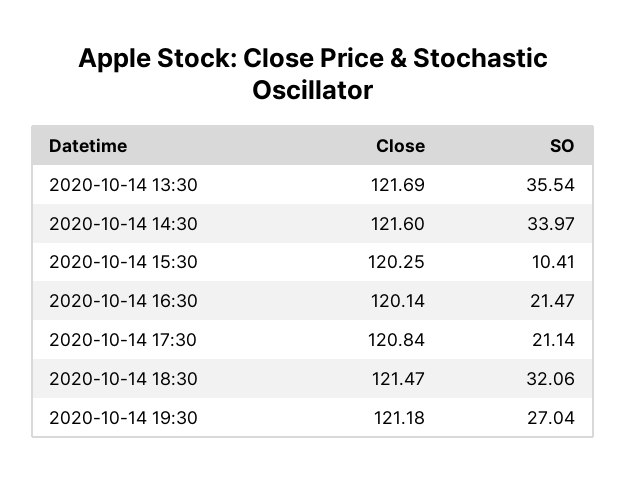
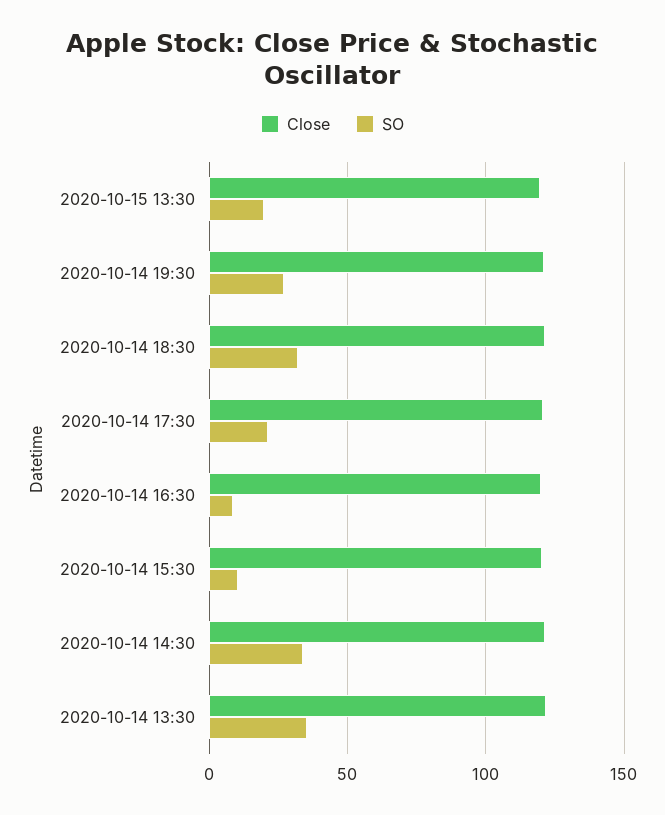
SO, 2020-10-14 16:30: 21.47 -> 10
Close, 2020-10-15 13:30: none -> 120
SO, 2020-10-15 13:30: none -> 20

